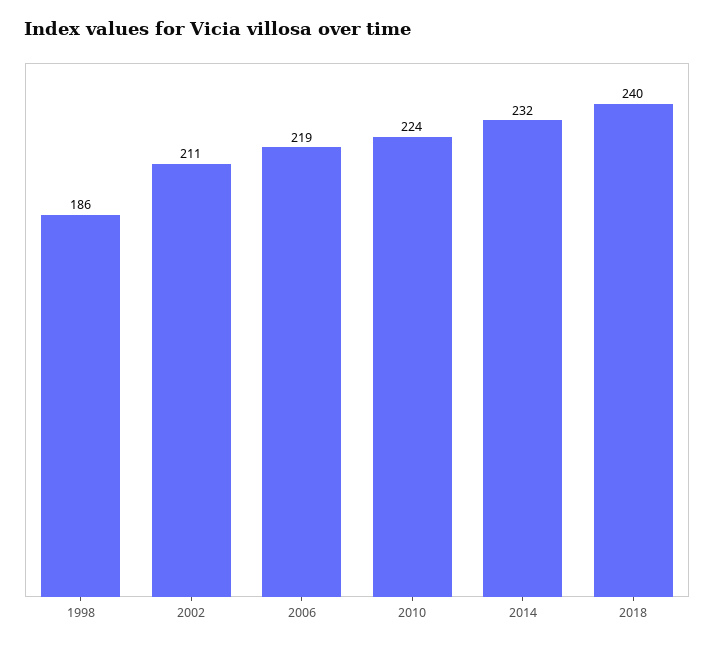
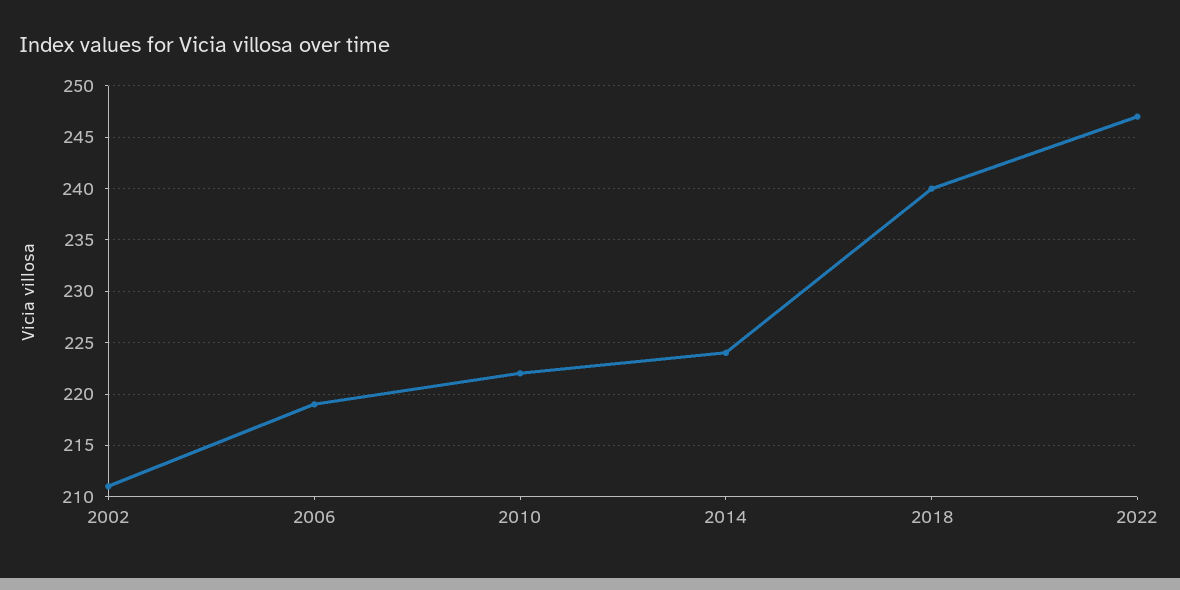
1998: 186 -> none
2010: 224 -> 222
2014: 232 -> 224
2022: none -> 247

